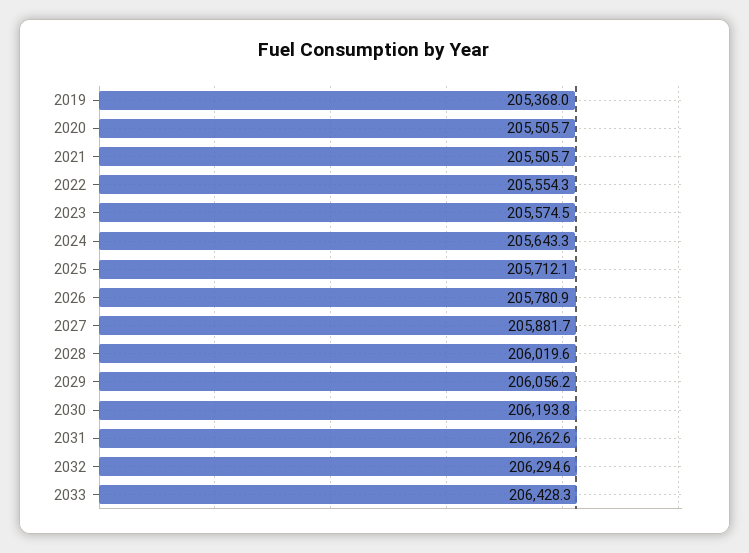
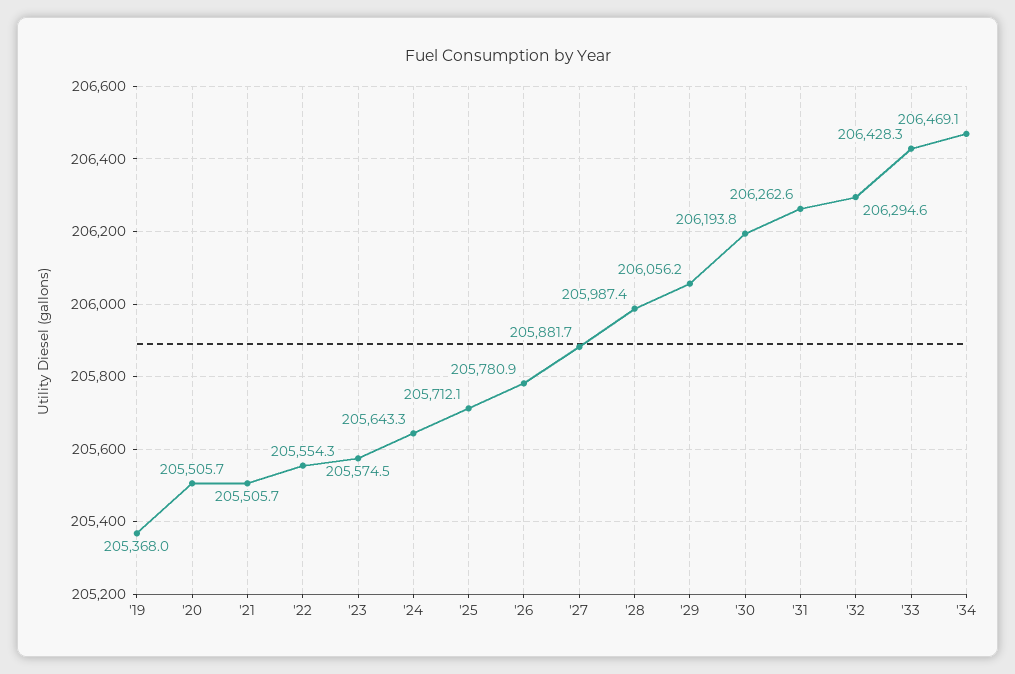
2028: 206019.6 -> 205987.4
'34: none -> 206469.1

